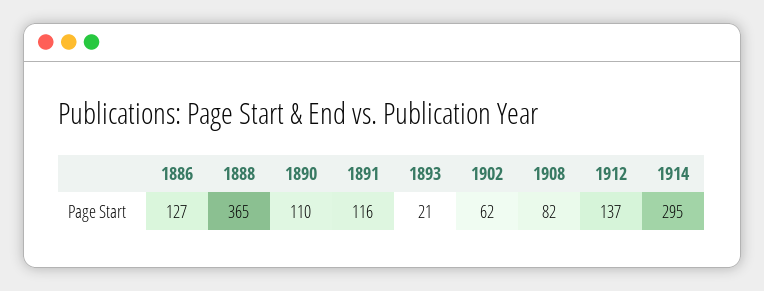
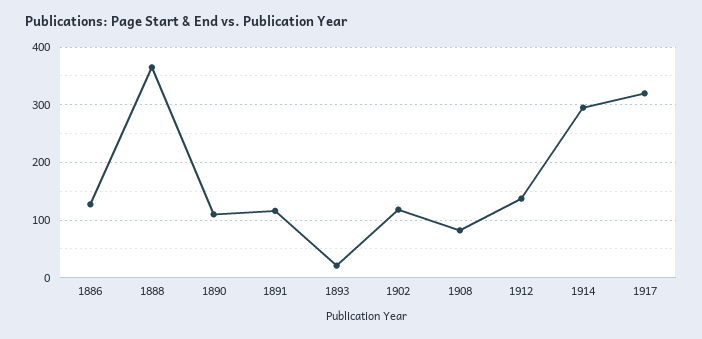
1902: 62 -> 120
1917: none -> 320

